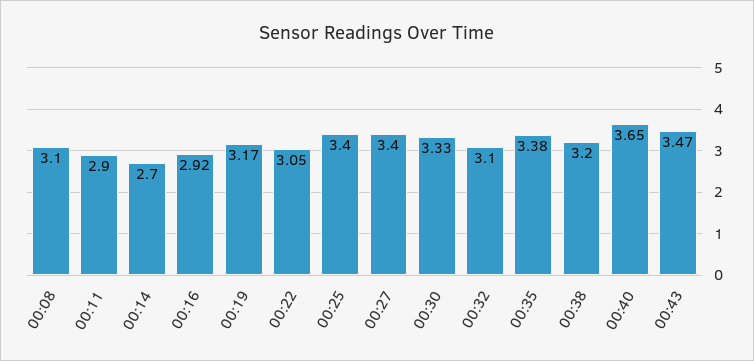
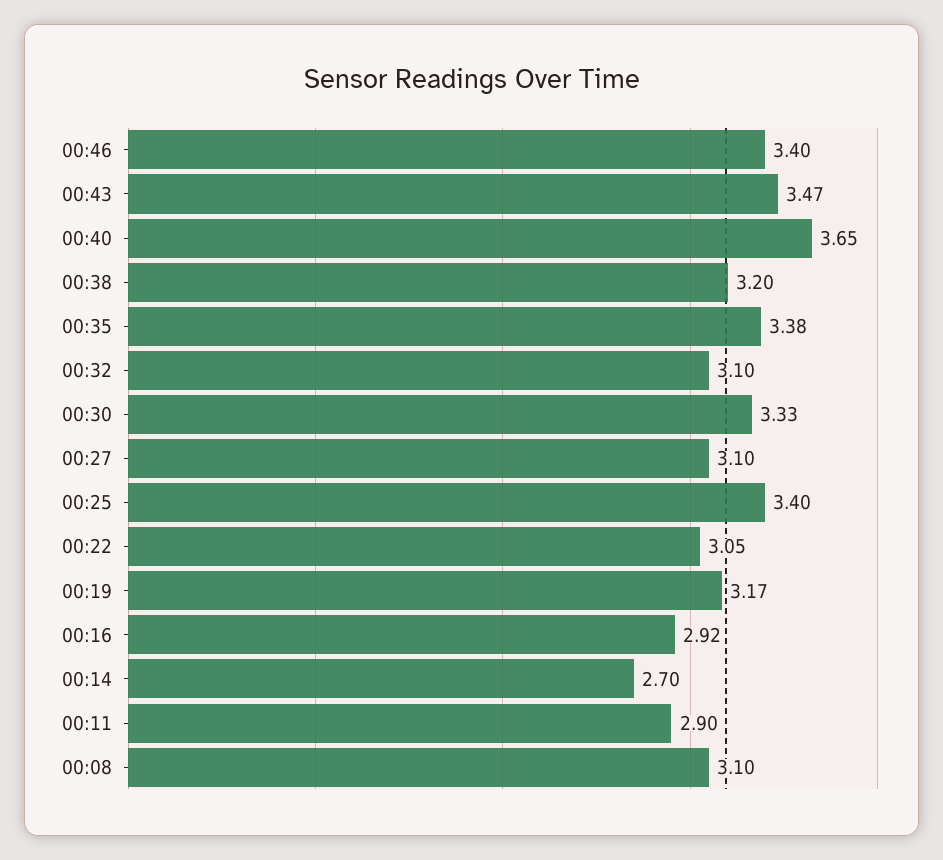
00:27: 3.4 -> 3.1
00:46: none -> 3.4

